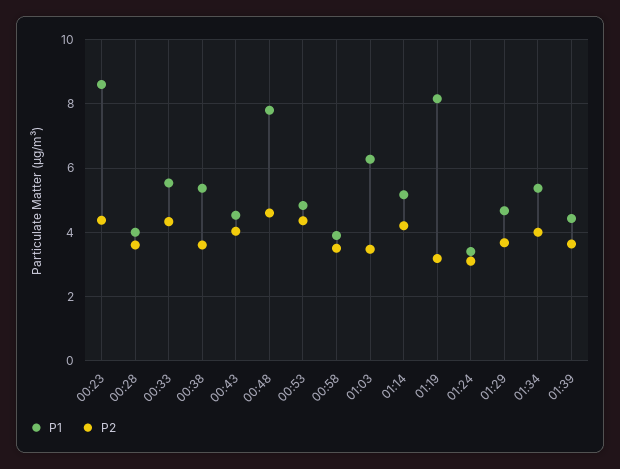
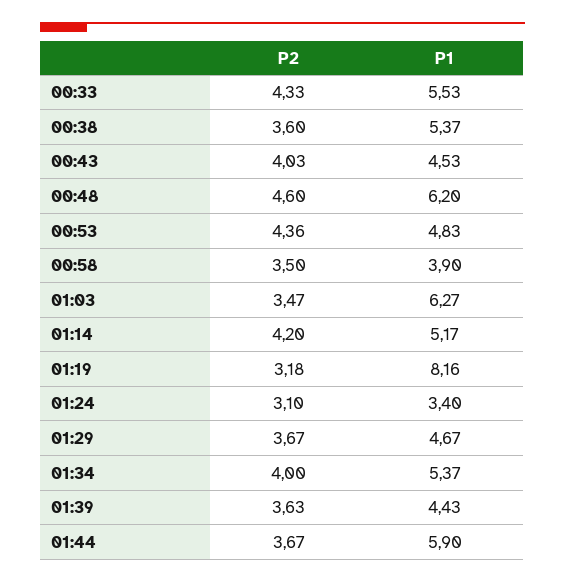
P1, 00:23: 8.6 -> none
P2, 00:23: 4.4 -> none
P1, 00:28: 4 -> none
P2, 00:28: 3.6 -> none
P1, 00:48: 7.8 -> 6.2
P2, 01:44: none -> 3.67
P1, 01:44: none -> 5.9

